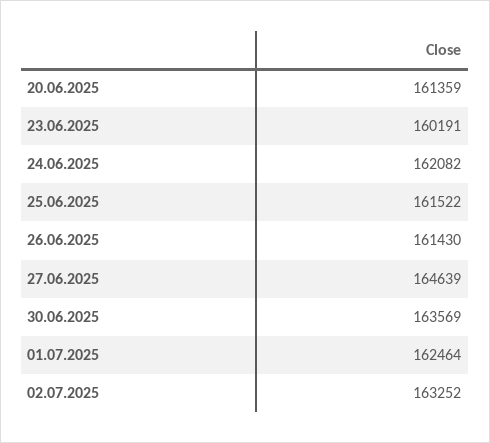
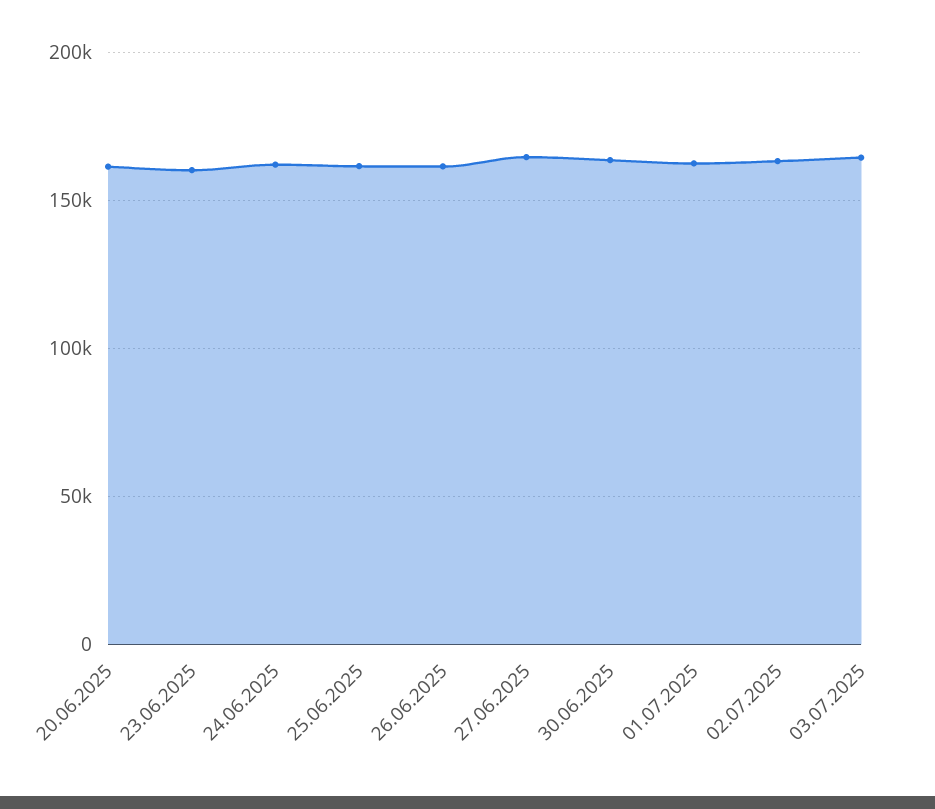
03.07.2025: none -> 165000

